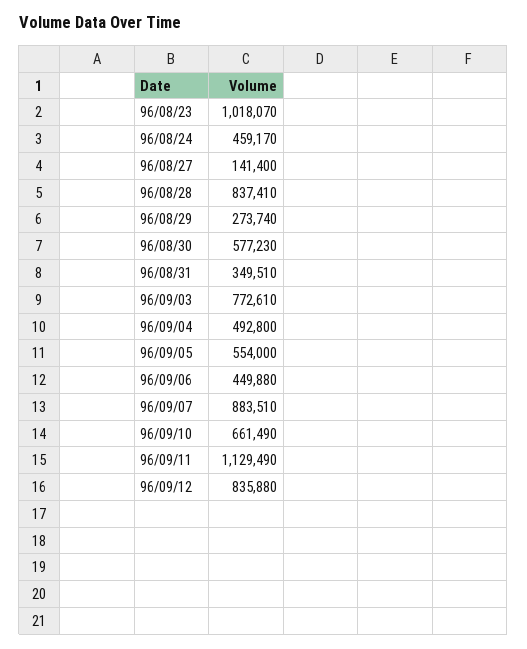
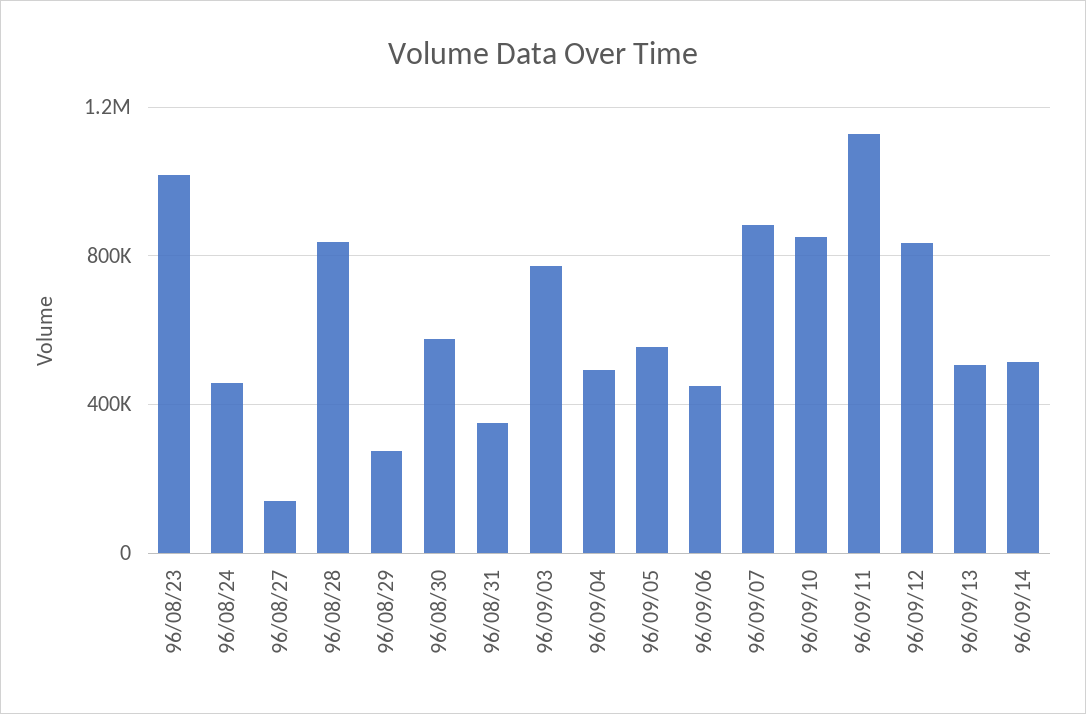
96/09/10: 661490 -> 850000
96/09/13: none -> 500000
96/09/14: none -> 500000

